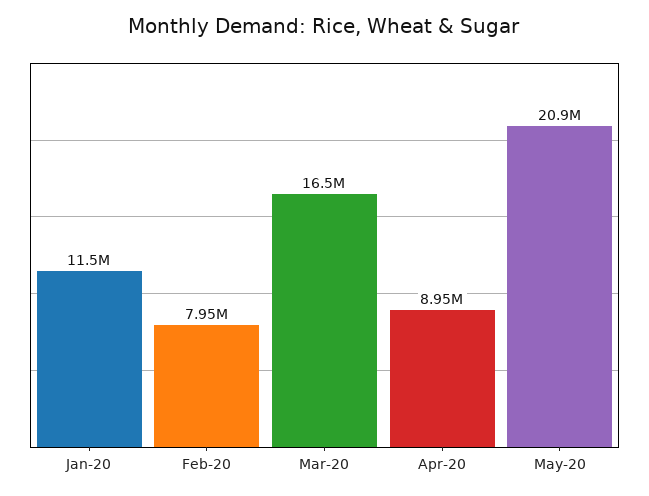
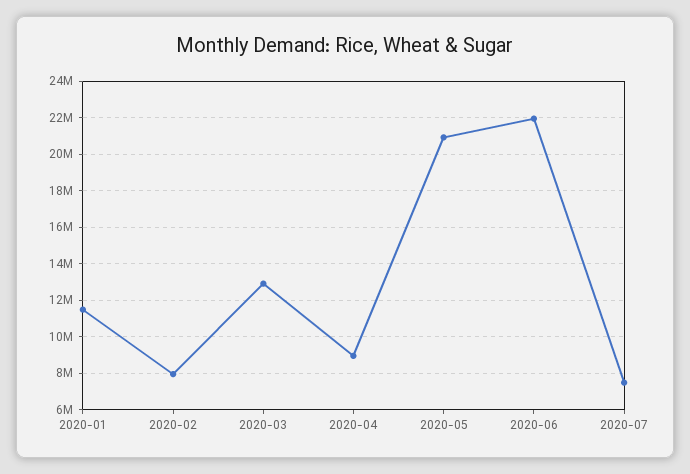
Mar-20: 16500000 -> 13000000
2020-06: none -> 22000000
2020-07: none -> 7500000

